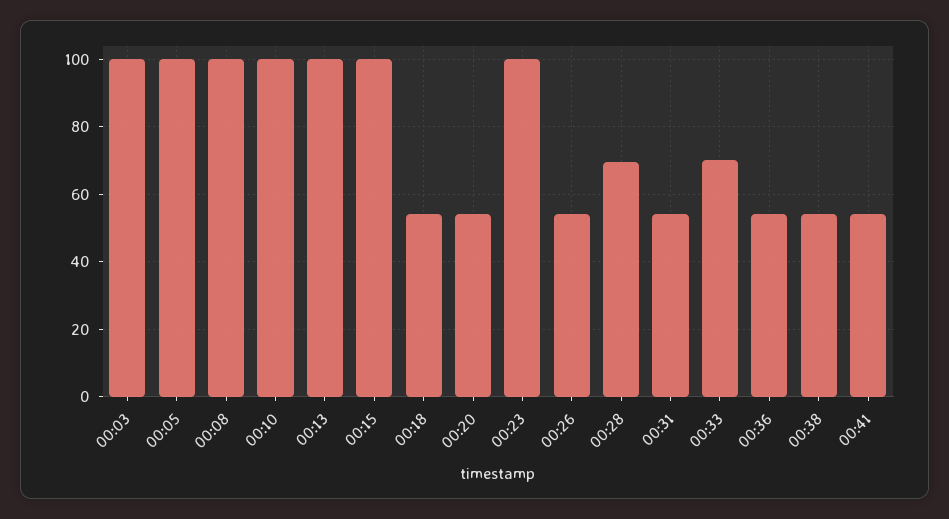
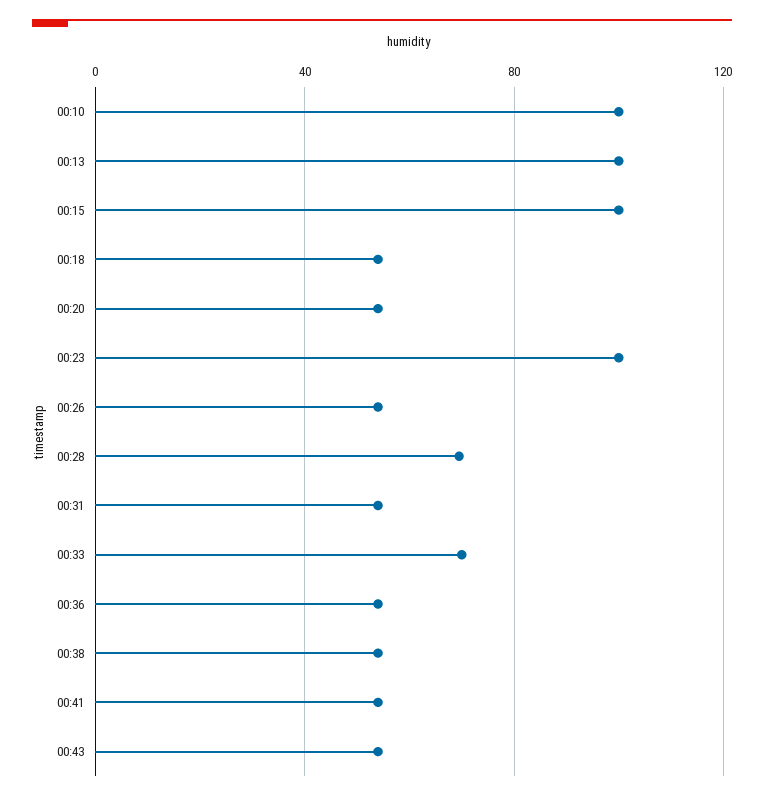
00:03: 100 -> none
00:05: 100 -> none
00:08: 100 -> none
00:43: none -> 55

